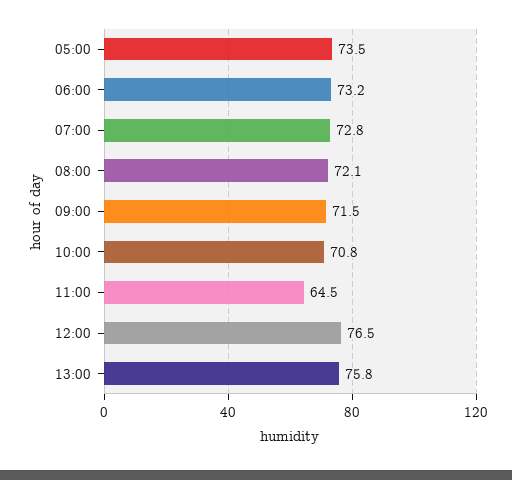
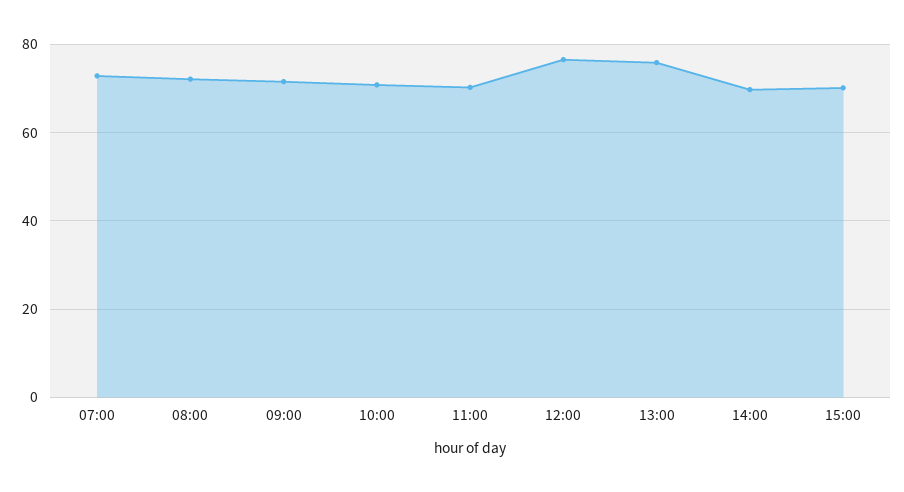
05:00: 73.5 -> none
06:00: 73.2 -> none
11:00: 64.5 -> 70
14:00: none -> 70
15:00: none -> 70

